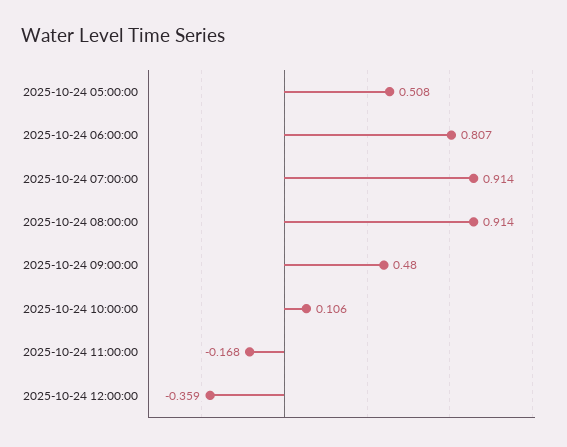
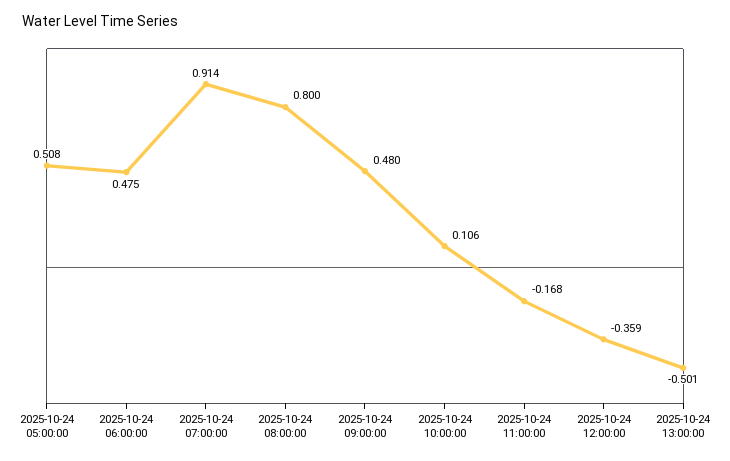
2025-10-24 06:00:00: 0.807 -> 0.475
2025-10-24 08:00:00: 0.914 -> 0.8
2025-10-24 13:00:00: none -> -0.501

